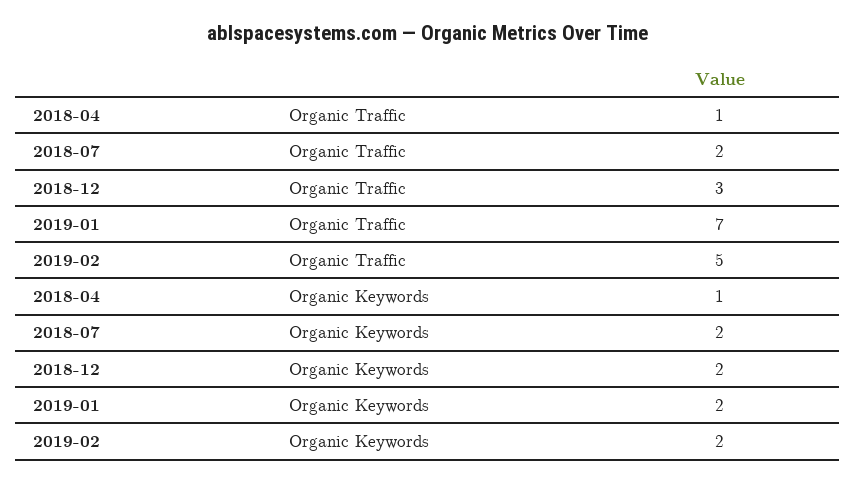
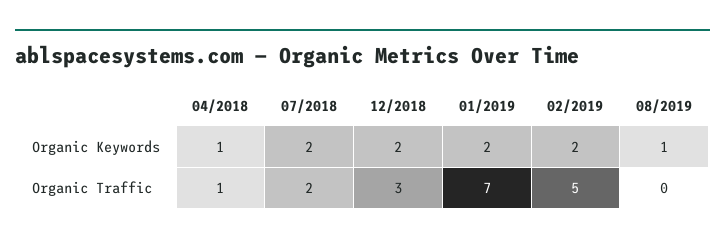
08/2019, Organic Keywords: none -> 1
08/2019, Organic Traffic: none -> 0

